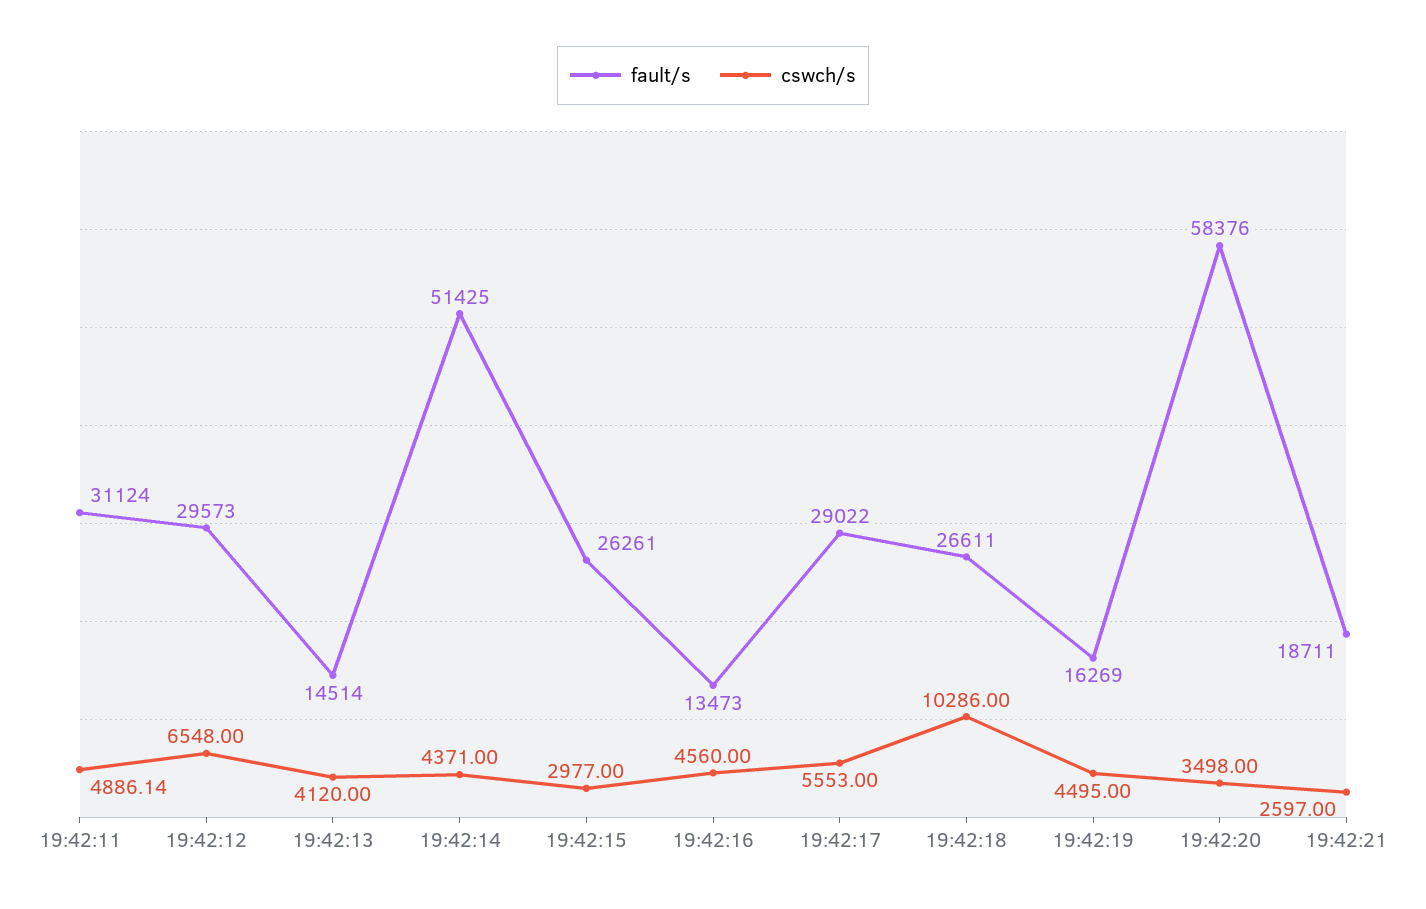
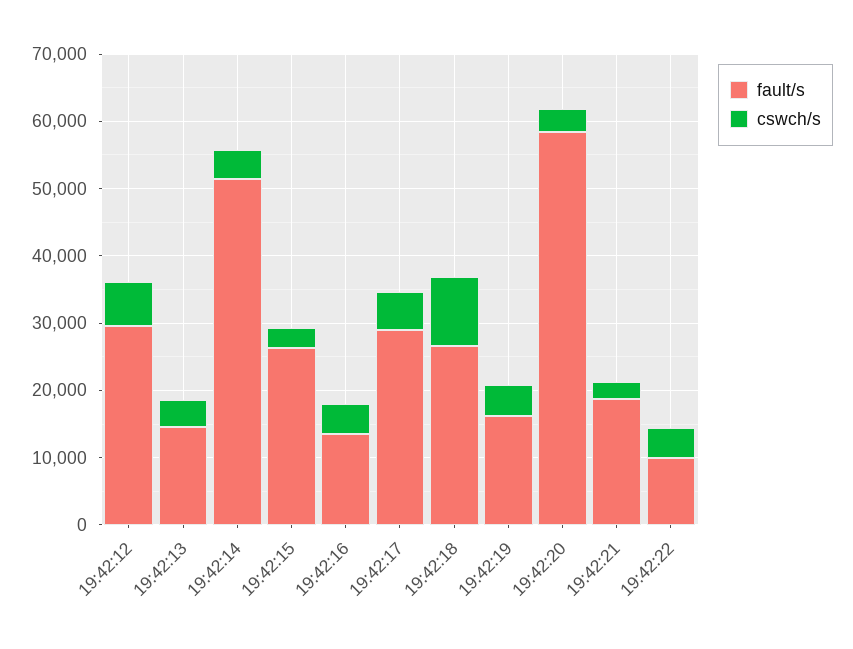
fault/s, 19:42:11: 31124 -> none
cswch/s, 19:42:11: 4886.14 -> none
fault/s, 19:42:22: none -> 10000
cswch/s, 19:42:22: none -> 4000

